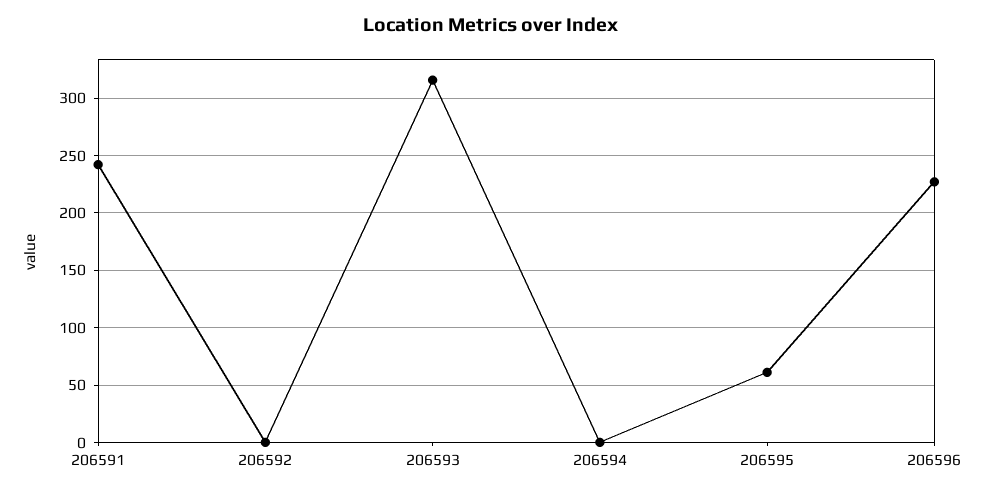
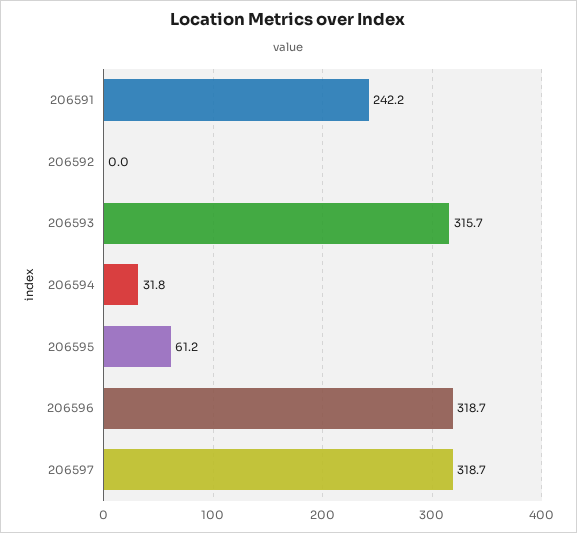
206594: 0 -> 31.8
206596: 230 -> 318.7
206597: none -> 318.7

